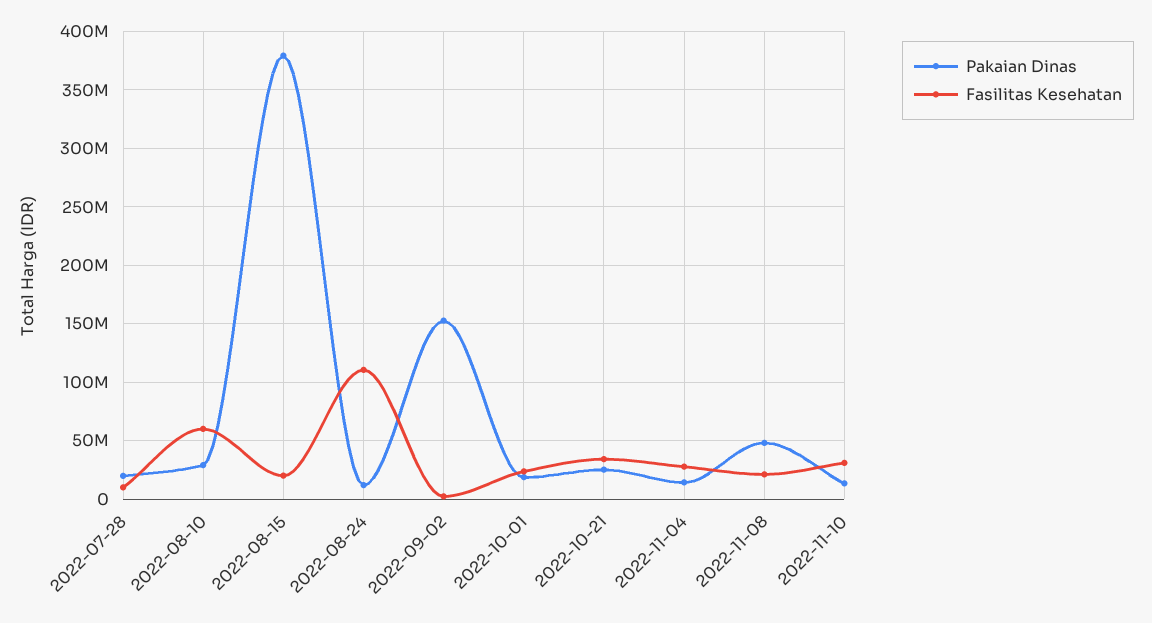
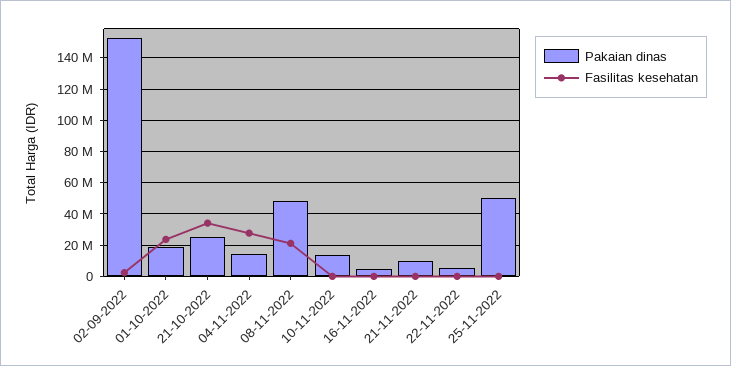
Pakaian Dinas, 2022-07-28: 20000000 -> none
Fasilitas Kesehatan, 2022-07-28: 10000000 -> none
Pakaian Dinas, 2022-08-10: 30000000 -> none
Fasilitas Kesehatan, 2022-08-10: 60000000 -> none
Pakaian Dinas, 2022-08-15: 380000000 -> none
Fasilitas Kesehatan, 2022-08-15: 20000000 -> none
Pakaian Dinas, 2022-08-24: 10000000 -> none
Fasilitas Kesehatan, 2022-08-24: 110000000 -> none
Fasilitas Kesehatan, 2022-11-10: 30000000 -> 0
Pakaian Dinas, 16-11-2022: none -> 5000000
Fasilitas Kesehatan, 16-11-2022: none -> 0
Pakaian Dinas, 21-11-2022: none -> 10000000
Fasilitas Kesehatan, 21-11-2022: none -> 0
Pakaian Dinas, 22-11-2022: none -> 5000000
Fasilitas Kesehatan, 22-11-2022: none -> 0
Pakaian Dinas, 25-11-2022: none -> 50000000
Fasilitas Kesehatan, 25-11-2022: none -> 0

